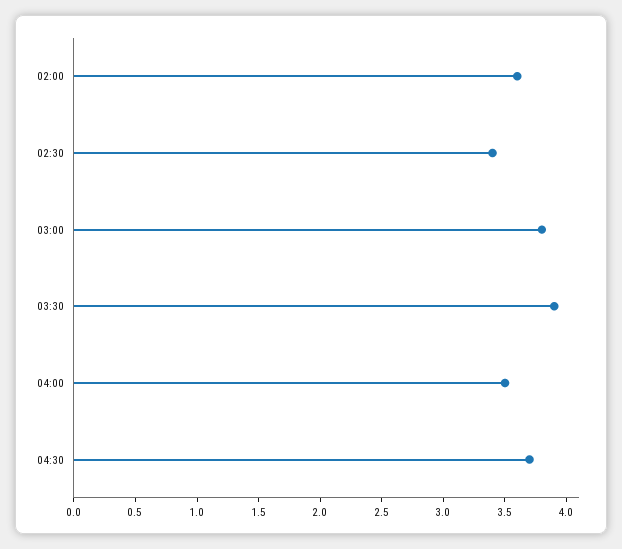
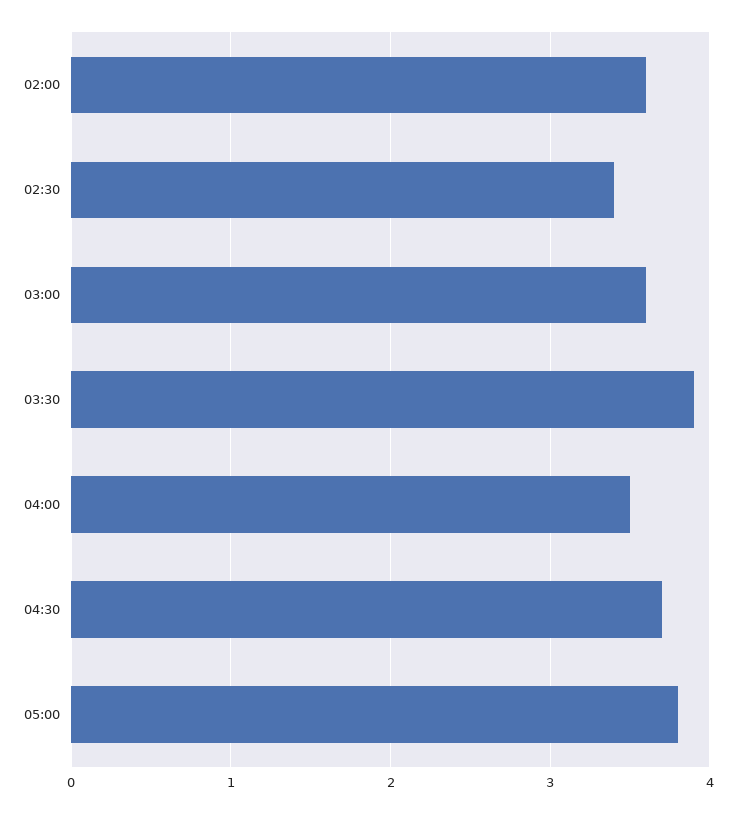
03:00: 3.8 -> 3.6
05:00: none -> 3.8

